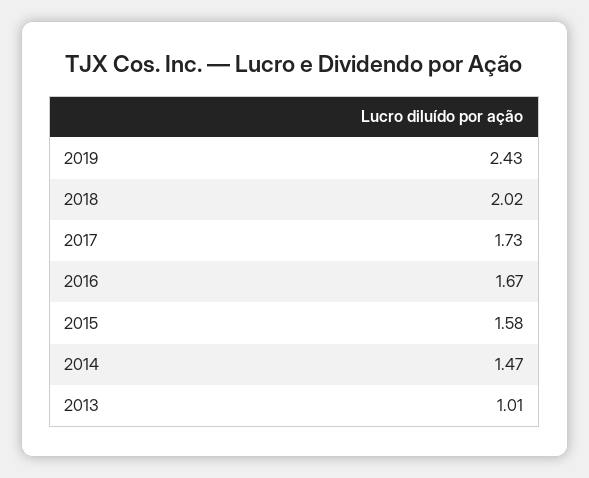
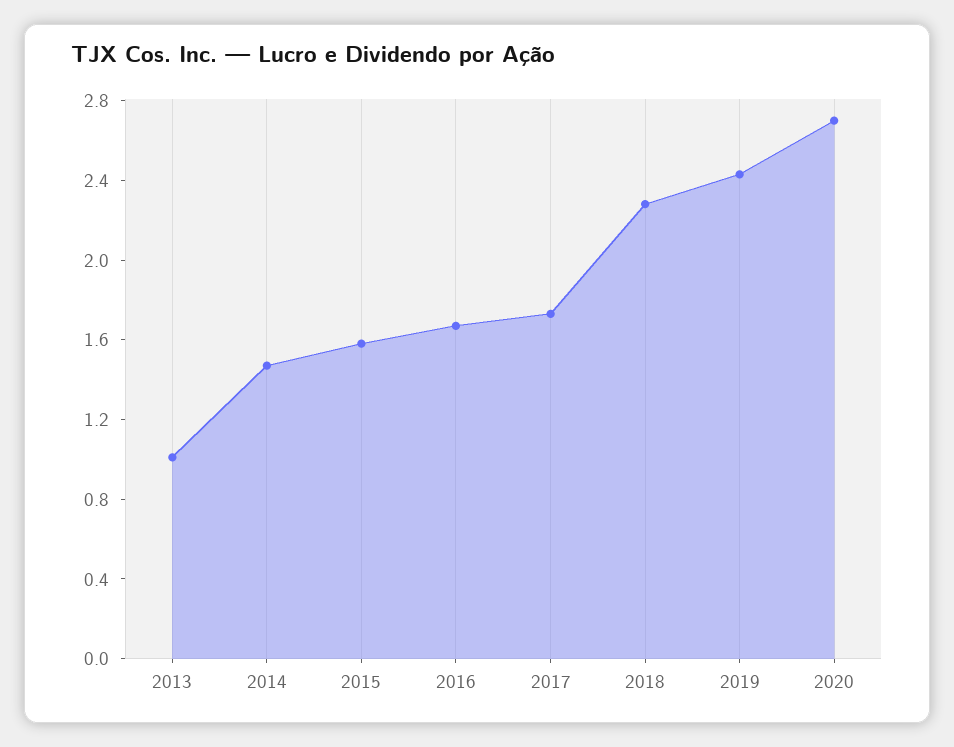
2018: 2.02 -> 2.3
2020: none -> 2.7

